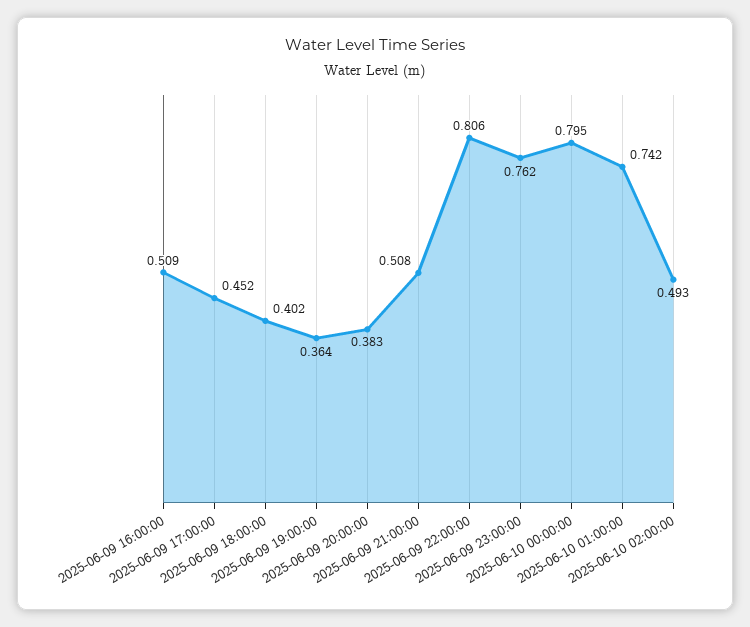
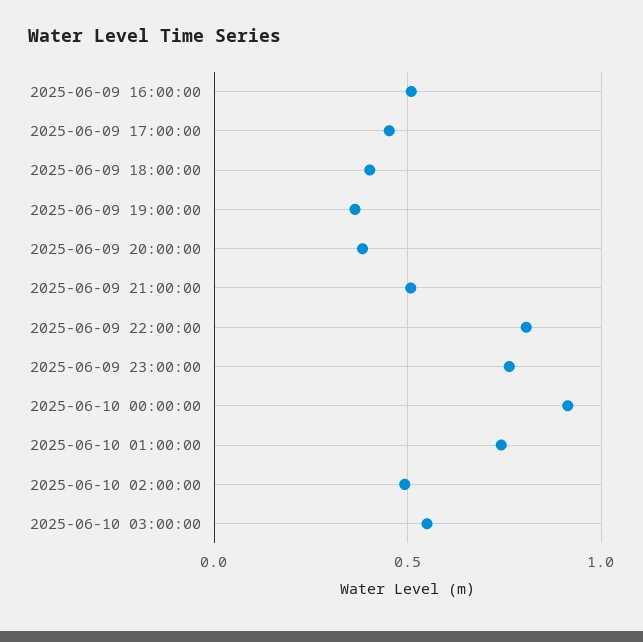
2025-06-10 00:00:00: 0.795 -> 0.9
2025-06-10 03:00:00: none -> 0.55

